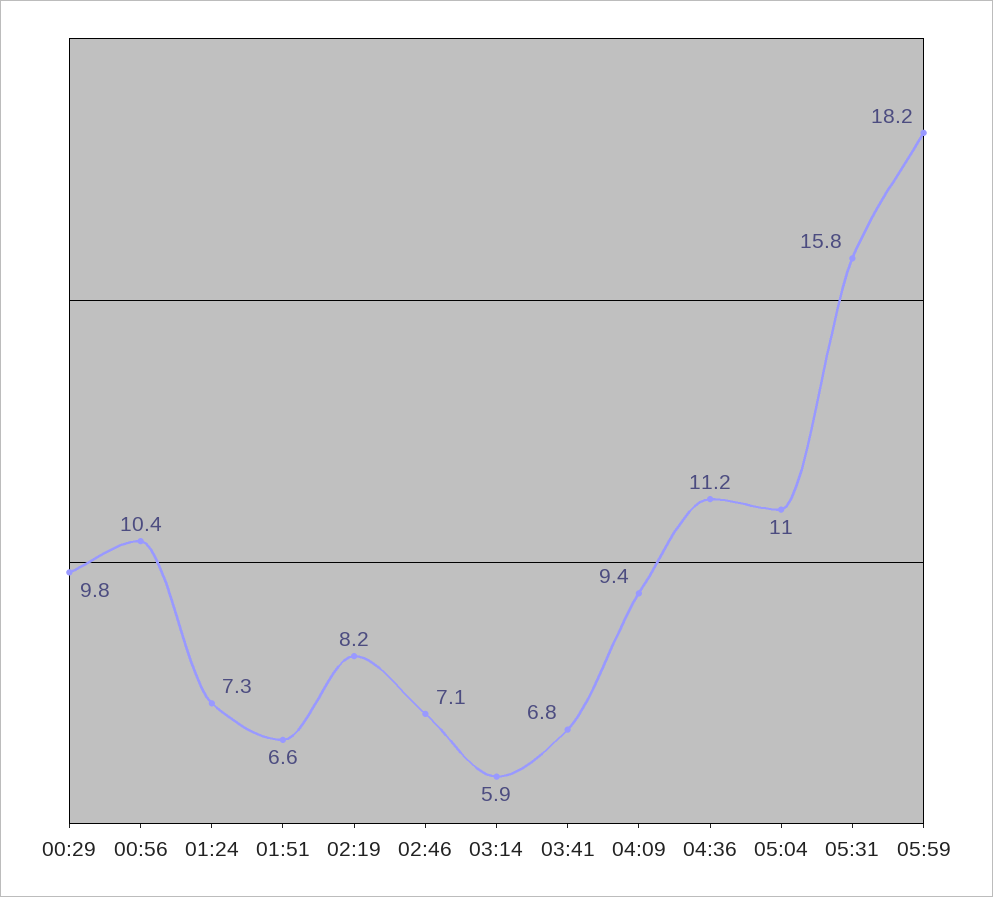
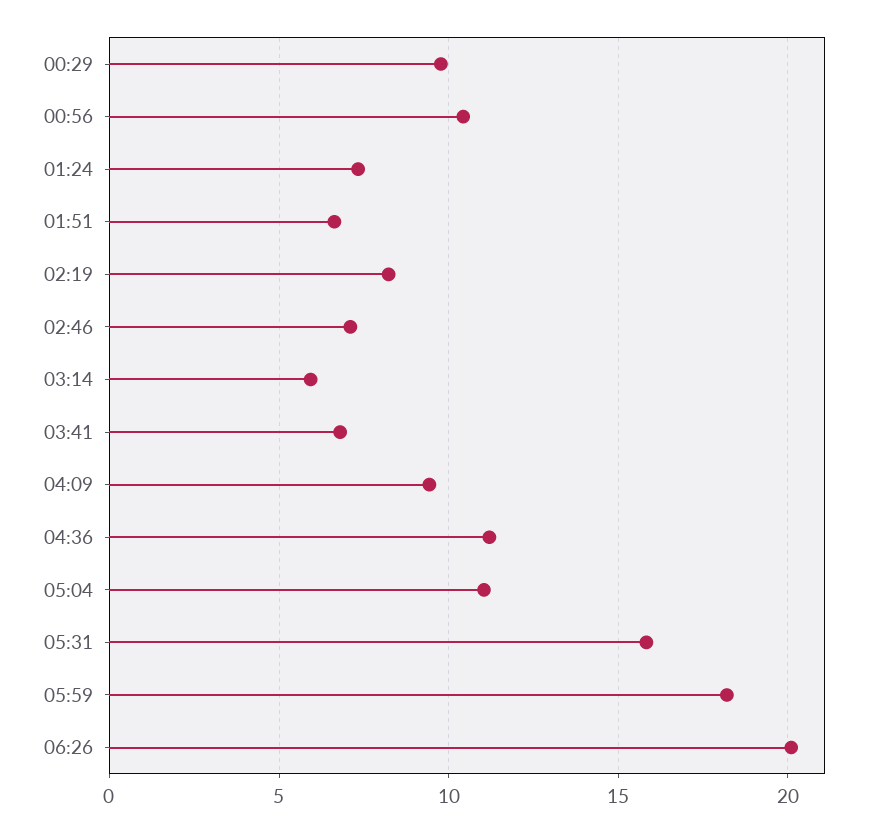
06:26: none -> 20

